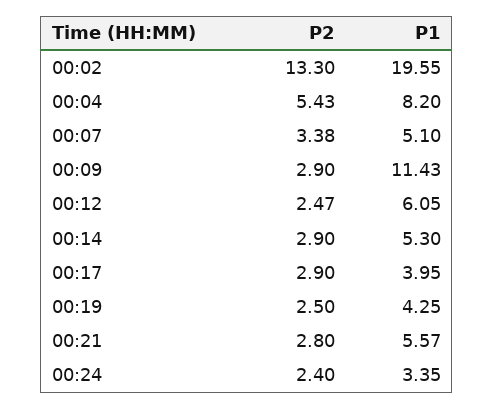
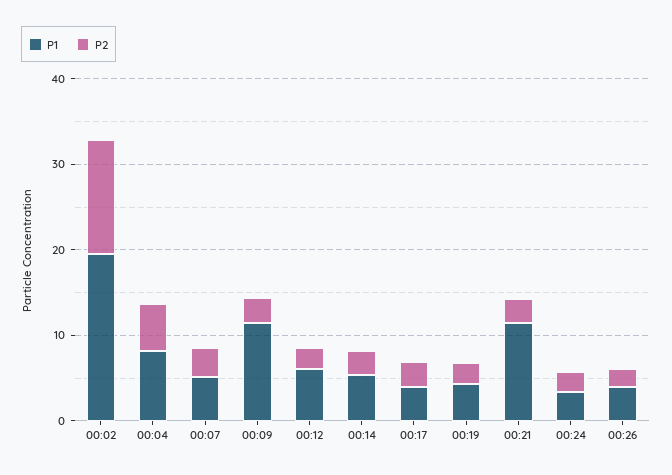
P1, 00:21: 5.57 -> 12
P1, 00:26: none -> 4
P2, 00:26: none -> 2

